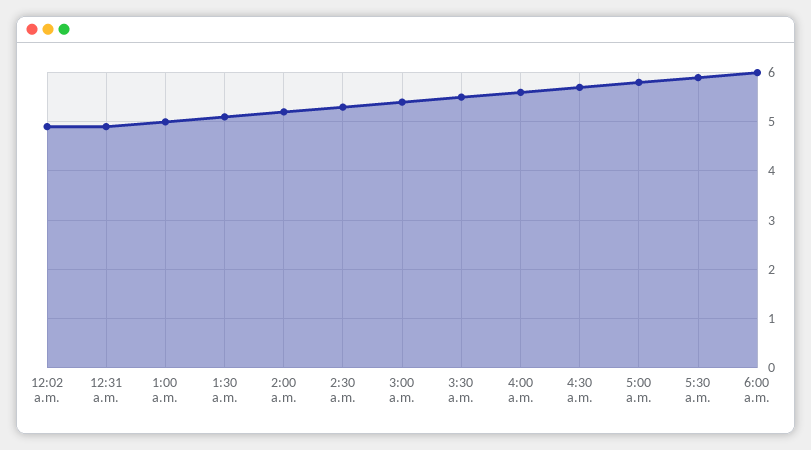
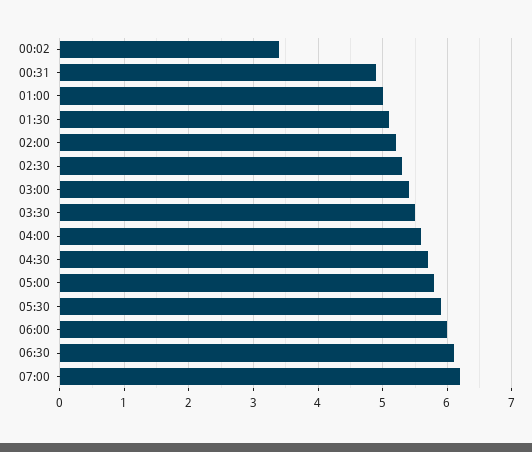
12:02 a.m.: 5 -> 3.4
06:30: none -> 6.1
07:00: none -> 6.2

